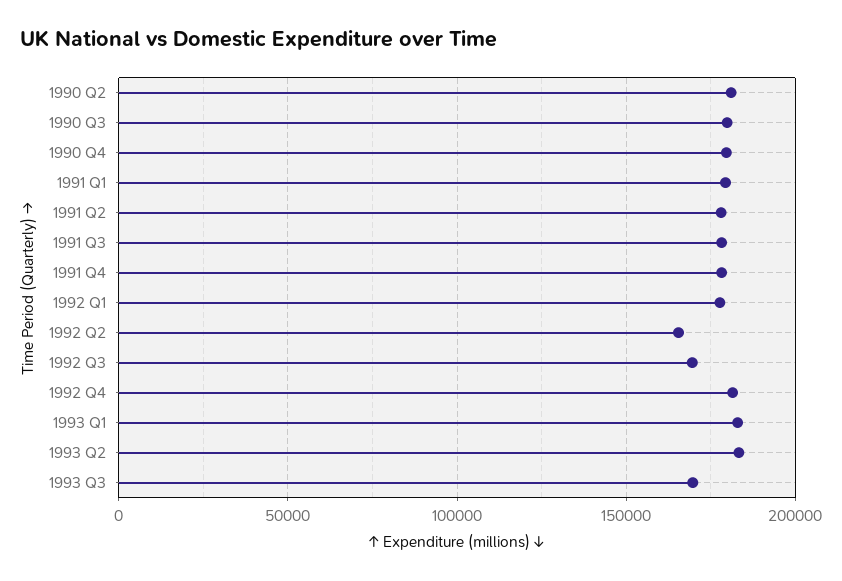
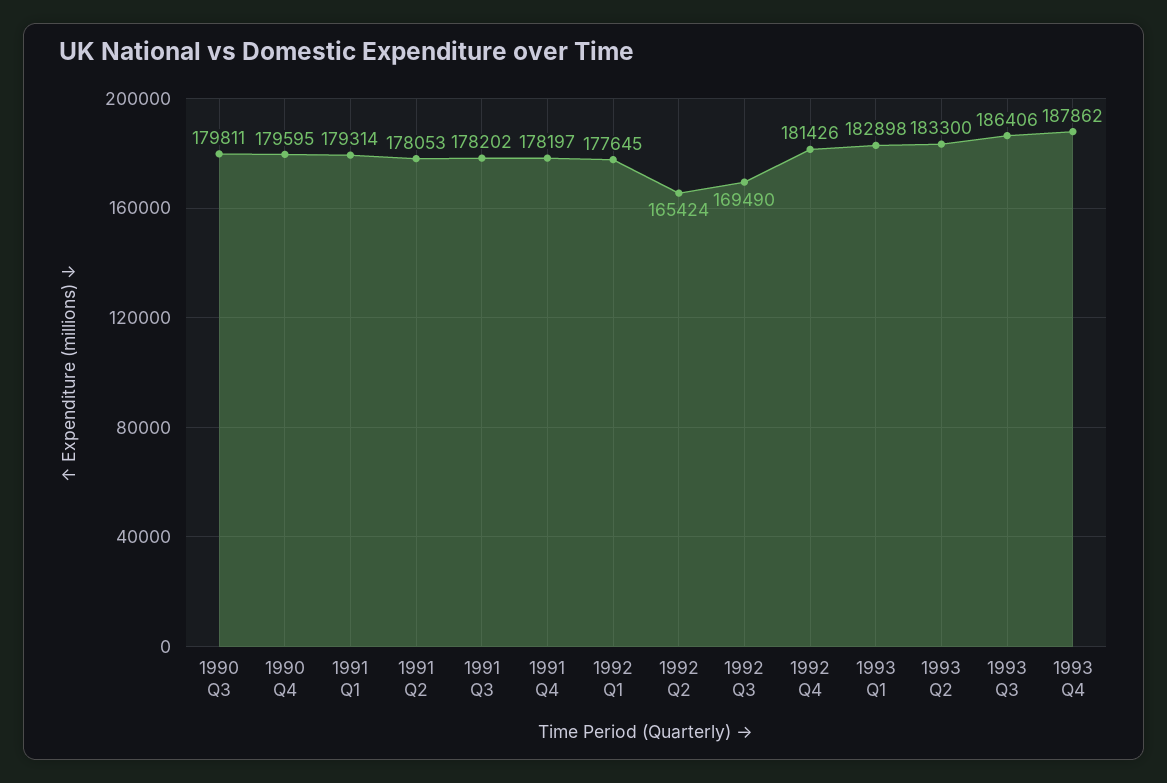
1990 Q2: 180000 -> none
1993 Q3: 170000 -> 186406
1993 Q4: none -> 187862

